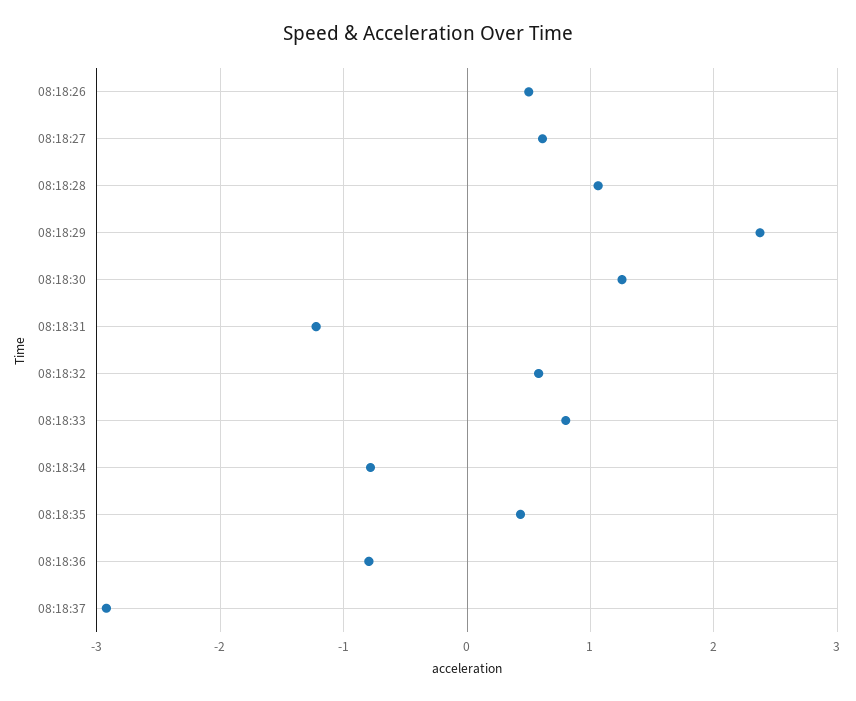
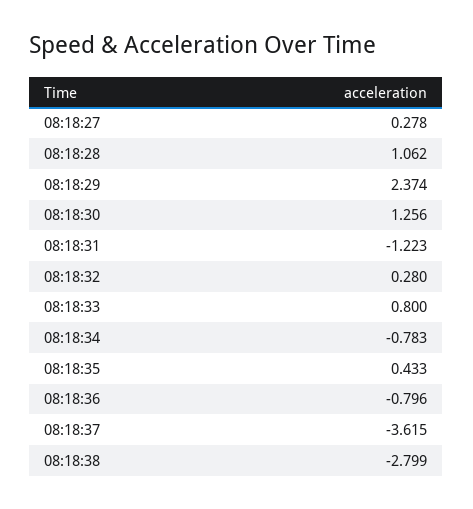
08:18:26: 0.5 -> none
08:18:27: 0.6 -> 0.278
08:18:32: 0.6 -> 0.28
08:18:37: -2.9 -> -3.615
08:18:38: none -> -2.799

